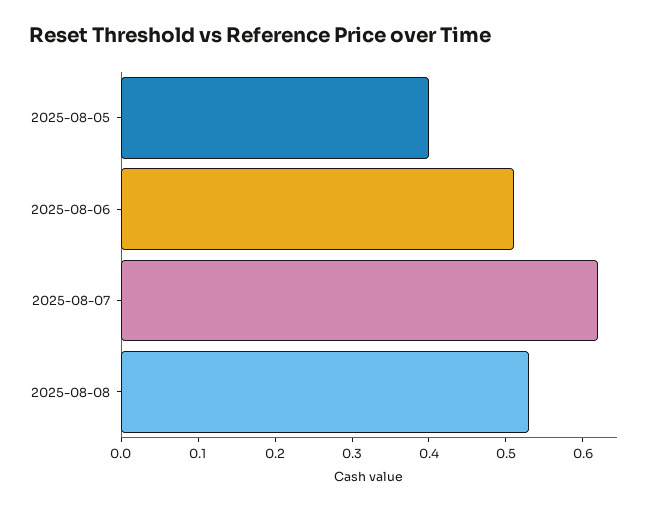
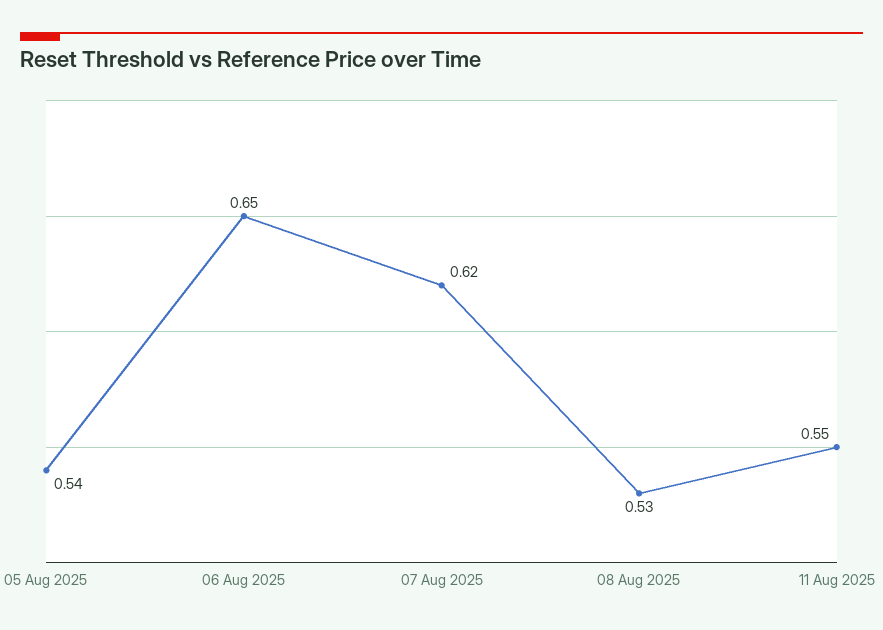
2025-08-05: 0.4 -> 0.54
2025-08-06: 0.5 -> 0.65
11 Aug 2025: none -> 0.55

